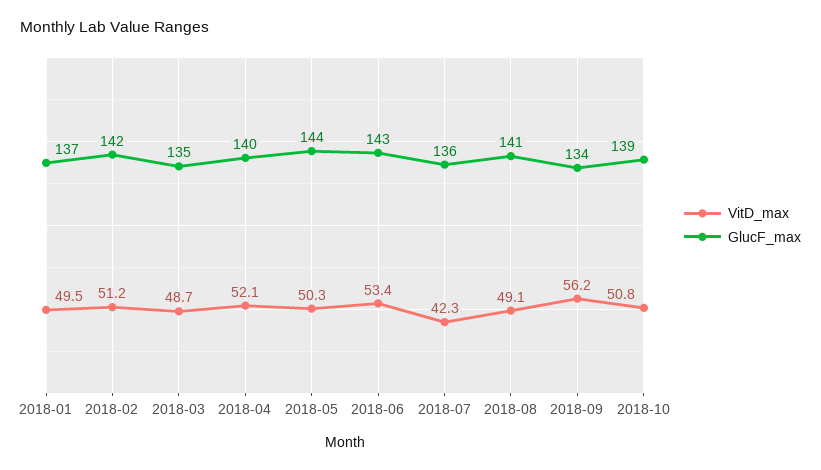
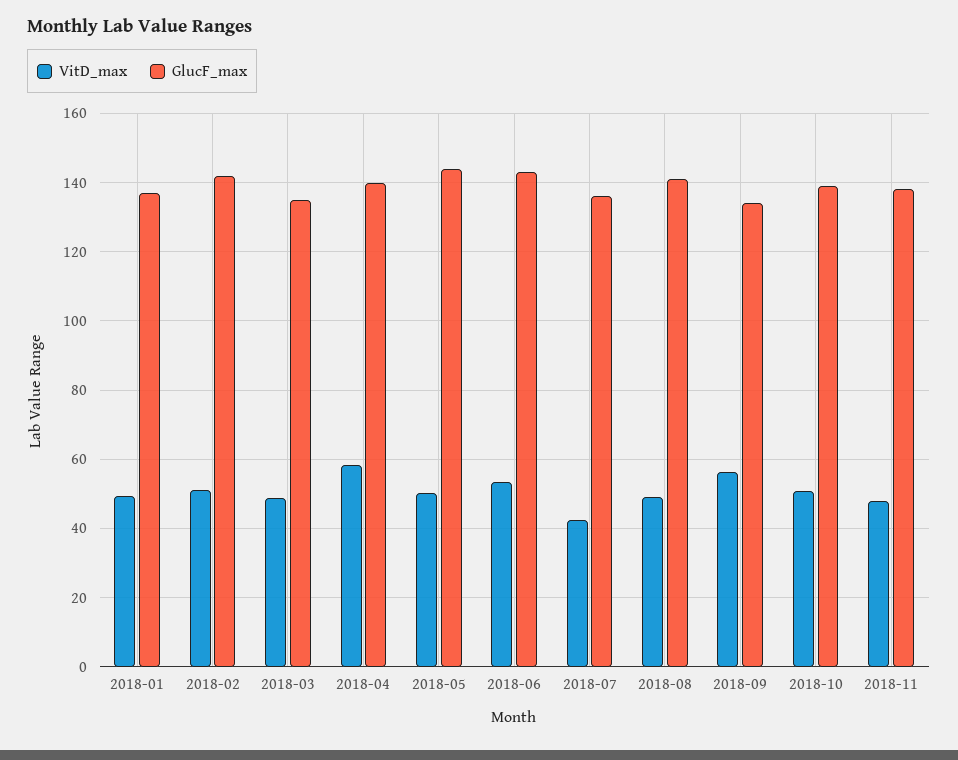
VitD_max, 2018-04: 52.1 -> 58
VitD_max, 2018-11: none -> 48
GlucF_max, 2018-11: none -> 138

